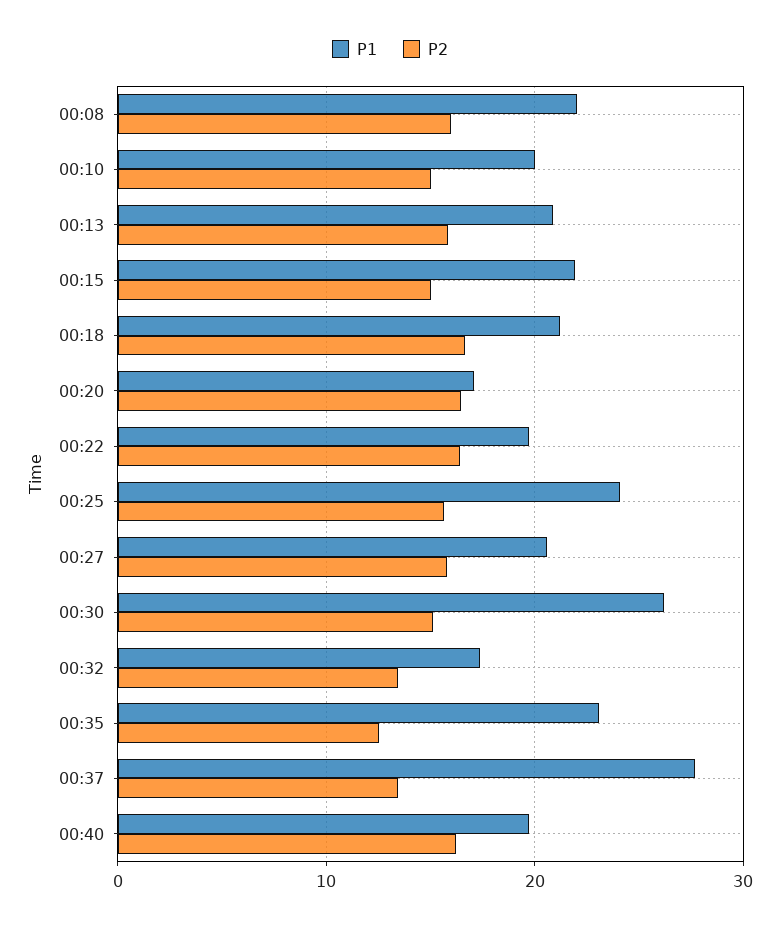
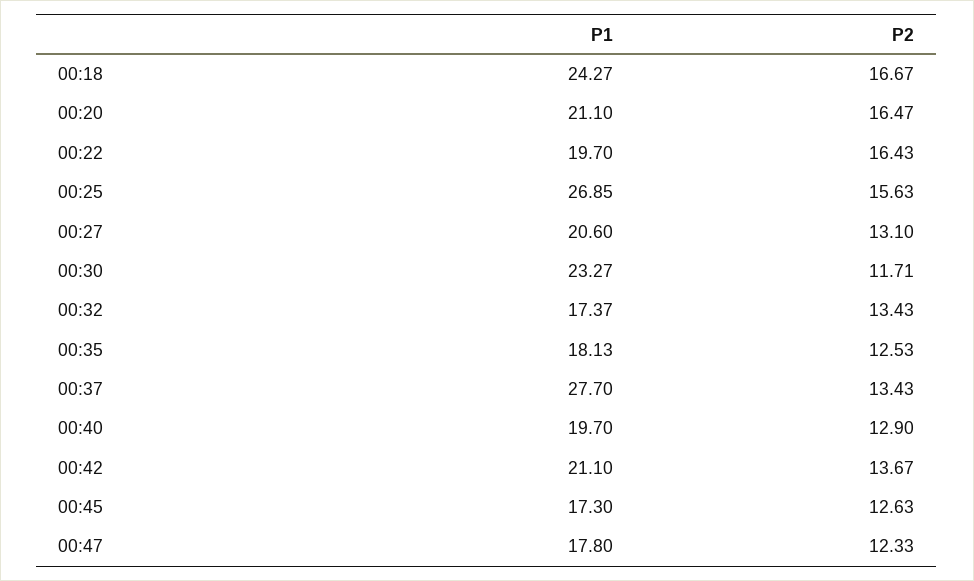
P1, 00:08: 22 -> none
P2, 00:08: 16 -> none
P1, 00:10: 20 -> none
P2, 00:10: 15 -> none
P1, 00:13: 21 -> none
P2, 00:13: 16 -> none
P1, 00:15: 22 -> none
P2, 00:15: 15 -> none
P1, 00:18: 21 -> 24.27
P1, 00:20: 17 -> 21.1
P1, 00:25: 24 -> 26.85
P2, 00:27: 16 -> 13.1
P1, 00:30: 26 -> 23.27
P2, 00:30: 15 -> 11.71
P1, 00:35: 23 -> 18.13
P2, 00:40: 16 -> 12.9
P1, 00:42: none -> 21.1
P2, 00:42: none -> 13.67
P1, 00:45: none -> 17.3
P2, 00:45: none -> 12.63
P1, 00:47: none -> 17.8
P2, 00:47: none -> 12.33

